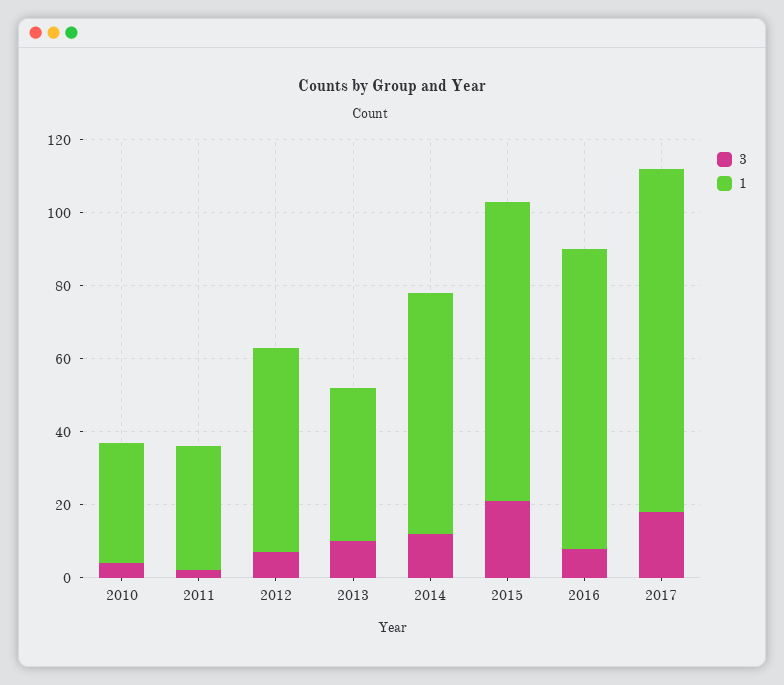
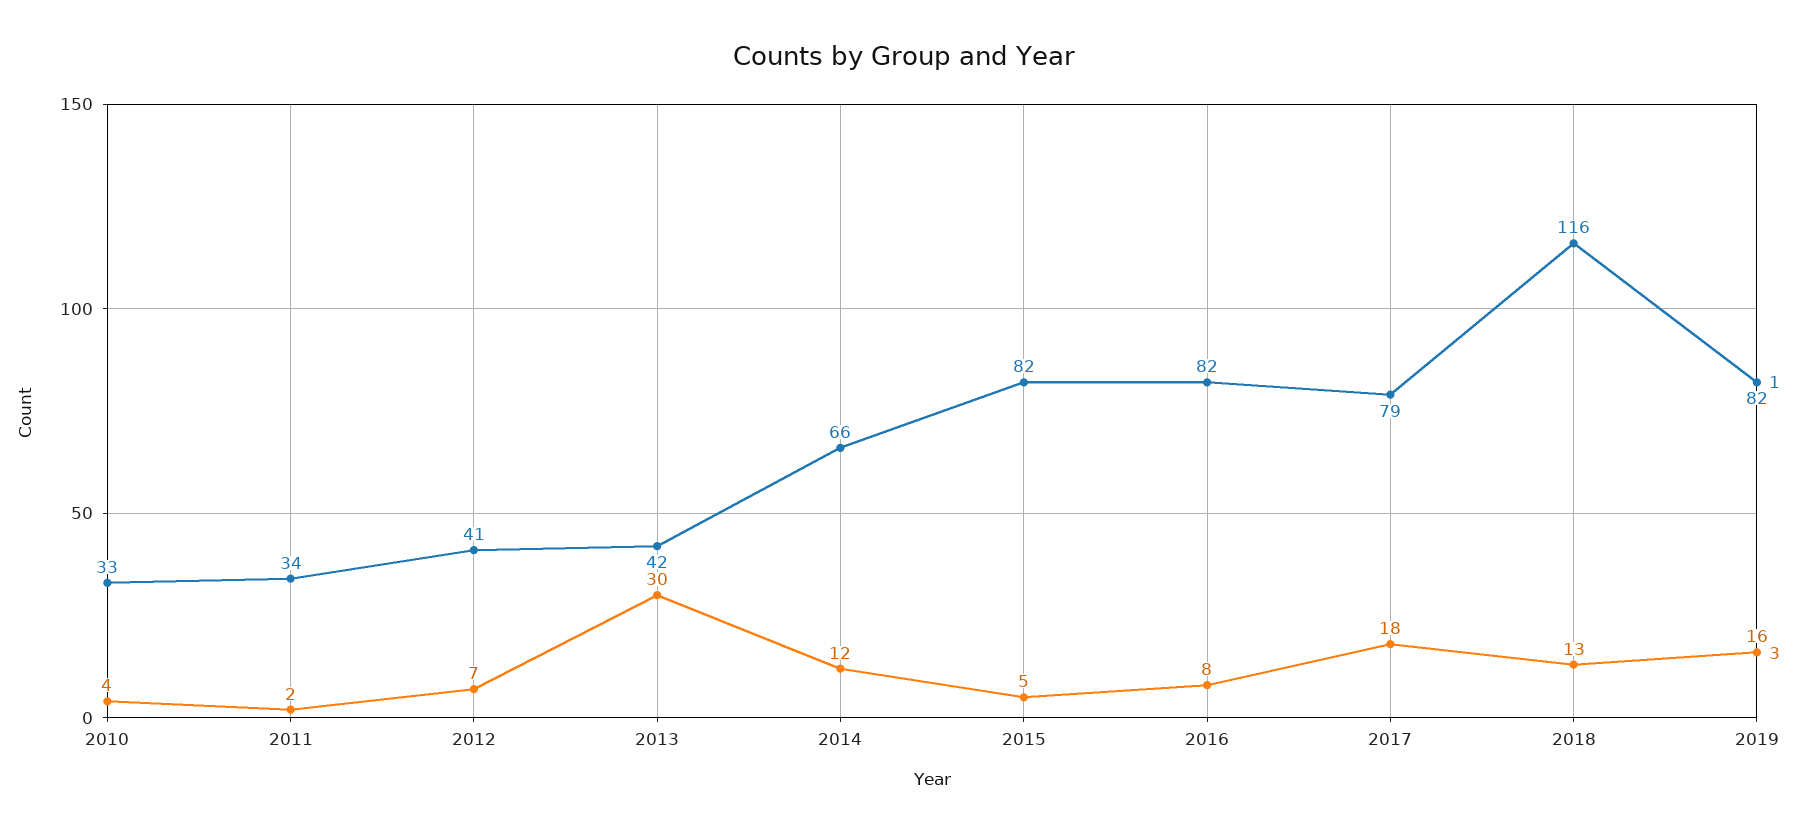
1, 2012: 55 -> 41
3, 2013: 10 -> 30
3, 2015: 20 -> 5
1, 2017: 95 -> 79
1, 2018: none -> 116
3, 2018: none -> 13
1, 2019: none -> 82
3, 2019: none -> 16

